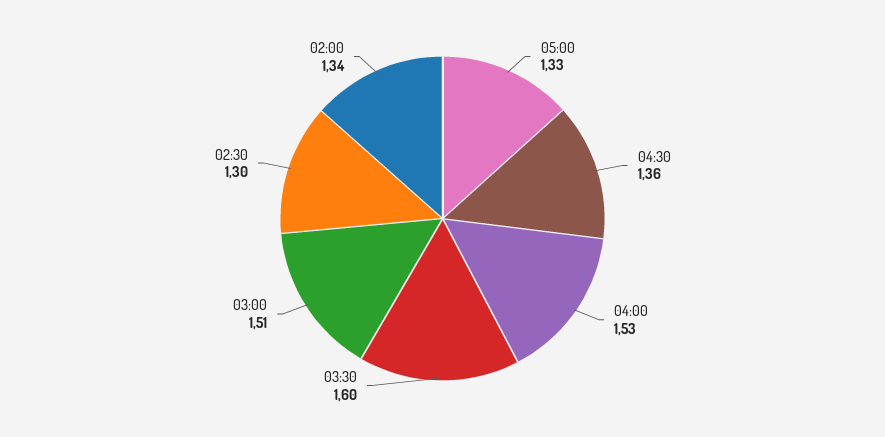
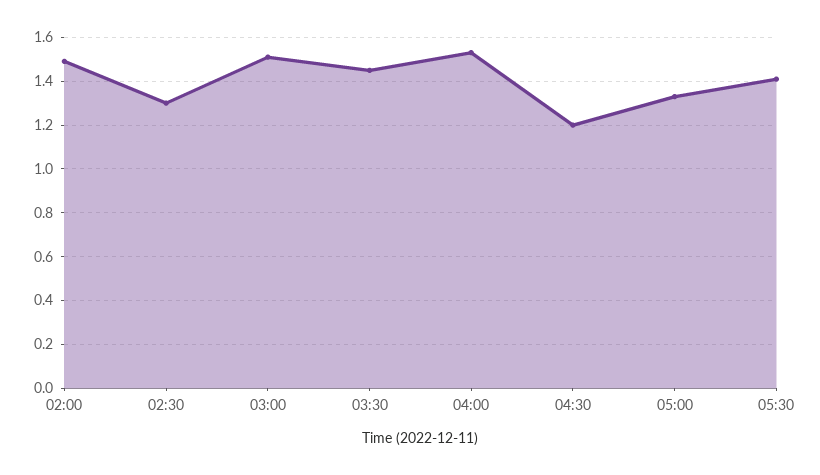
04:30: 1.36 -> 1.2
03:30: 1.6 -> 1.45
02:00: 1.34 -> 1.5
05:30: none -> 1.4

